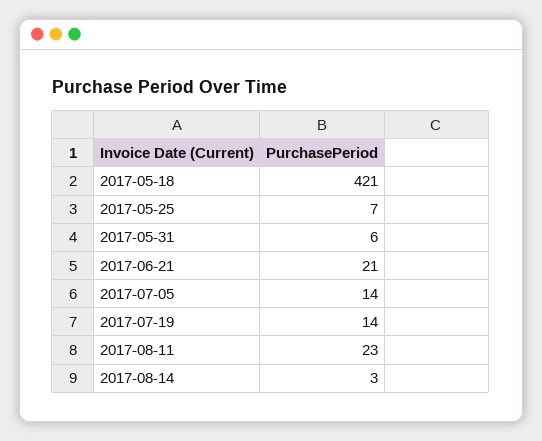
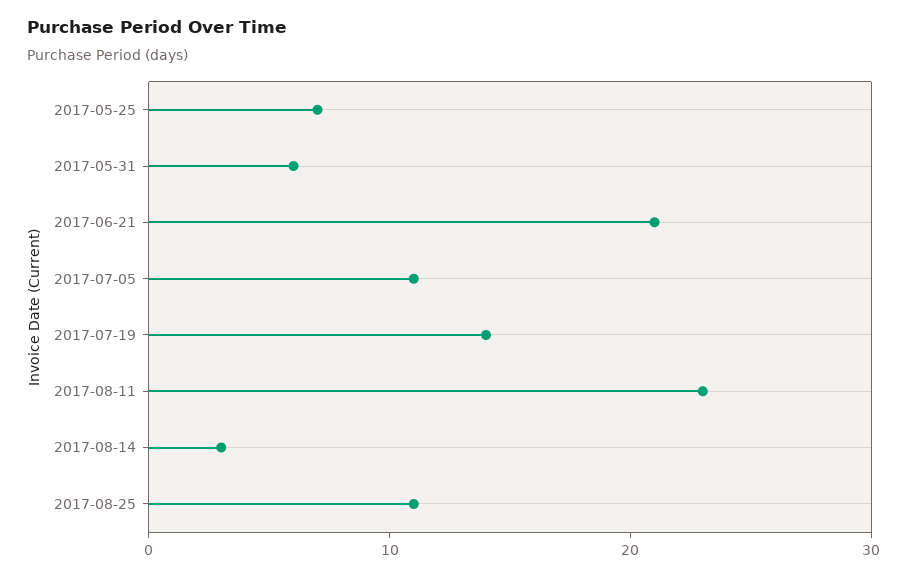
2017-05-18: 421 -> none
2017-07-05: 14 -> 11
2017-08-25: none -> 11

